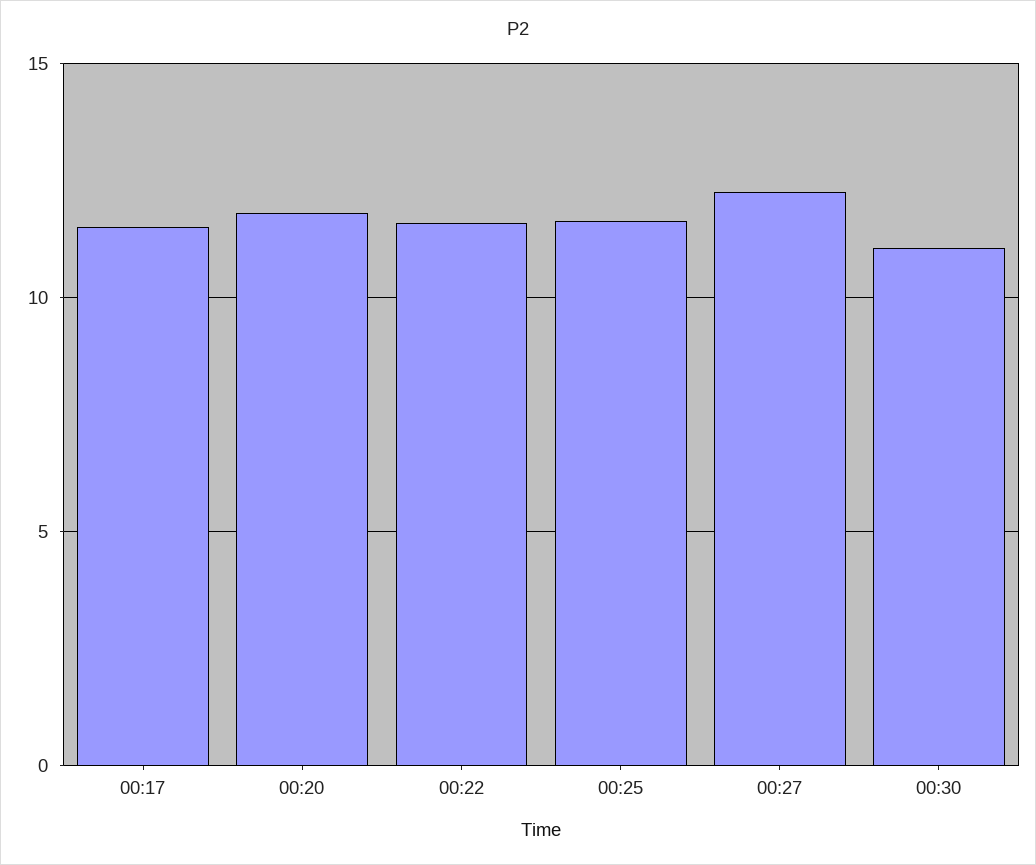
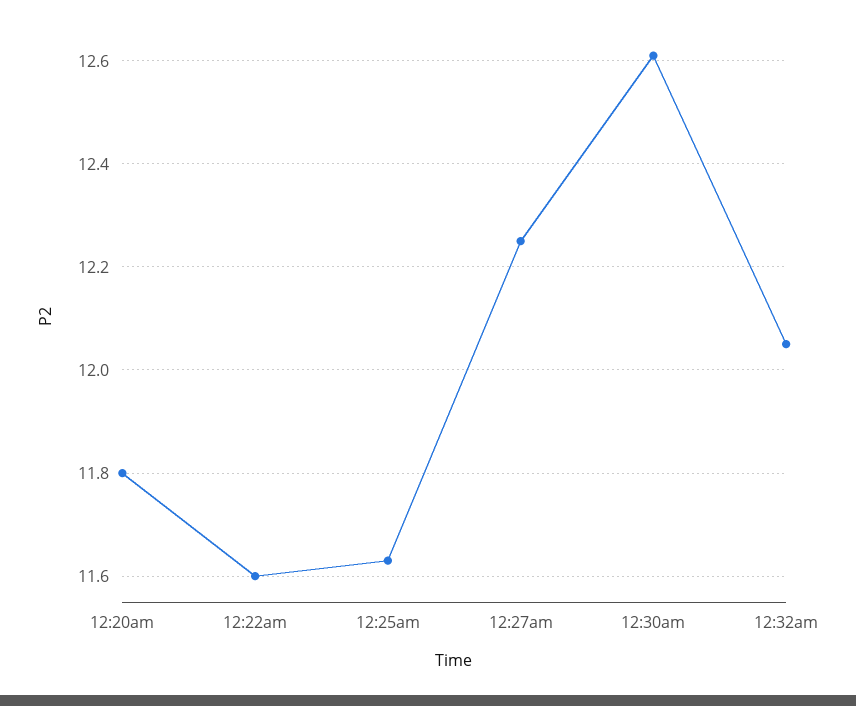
00:17: 11.5 -> none
00:30: 11 -> 12.6
12:32am: none -> 12.05

